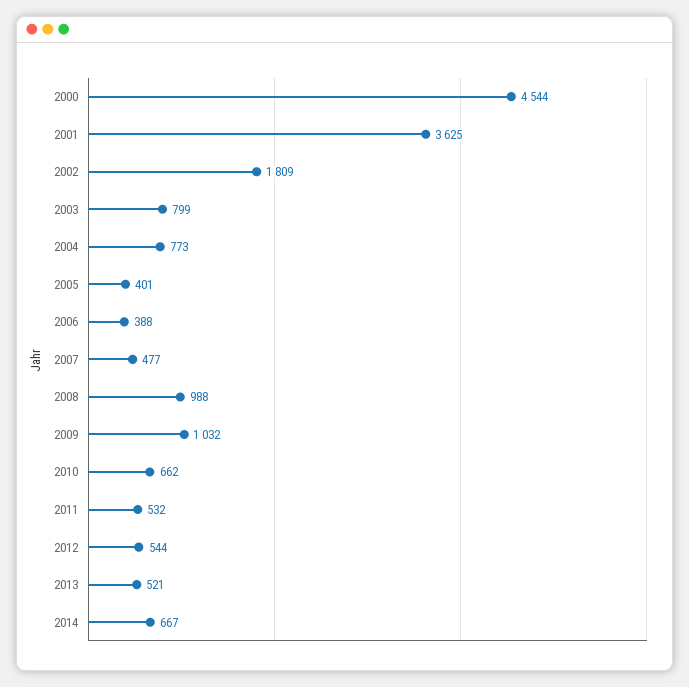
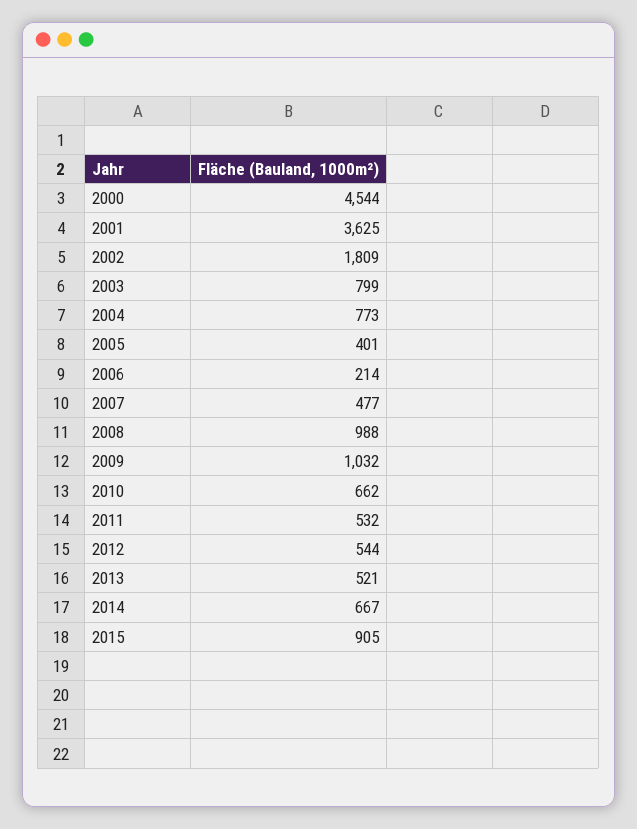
2006: 388 -> 214
2015: none -> 905

